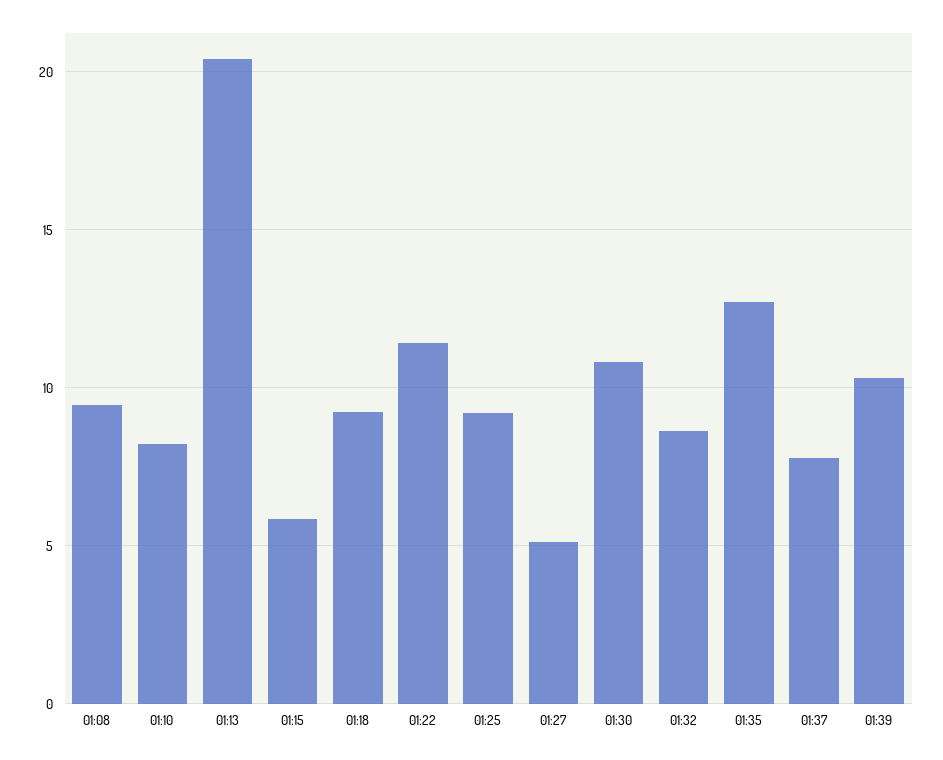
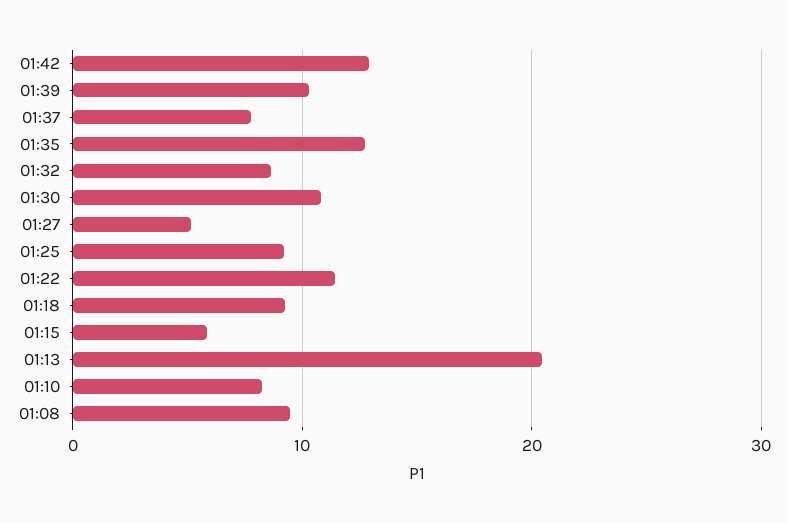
01:42: none -> 13

